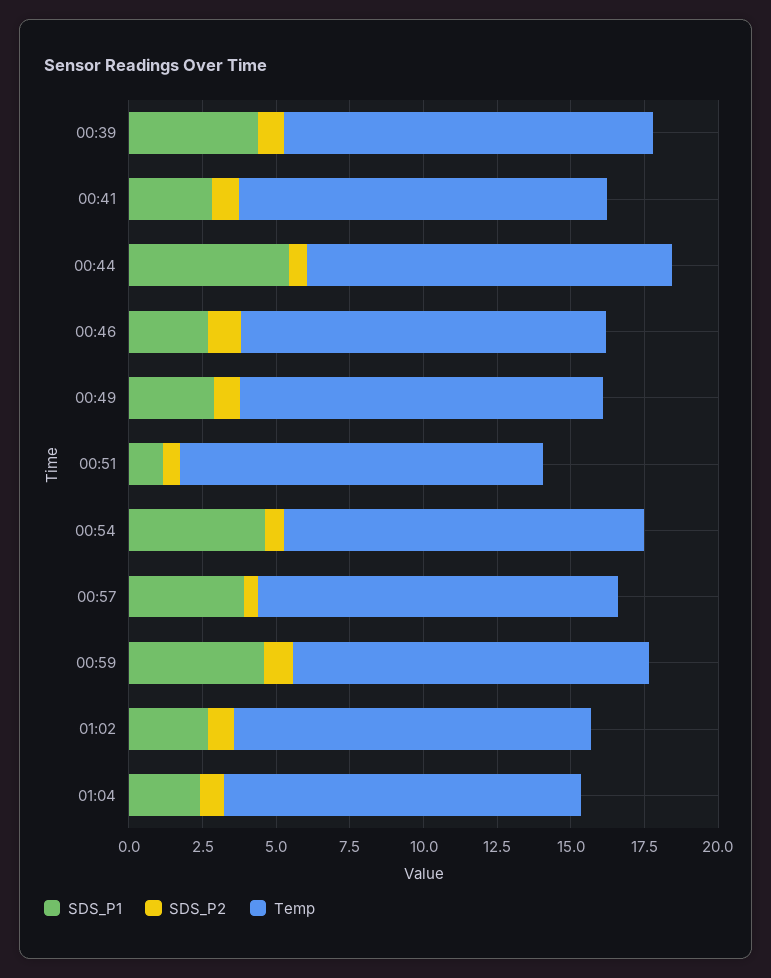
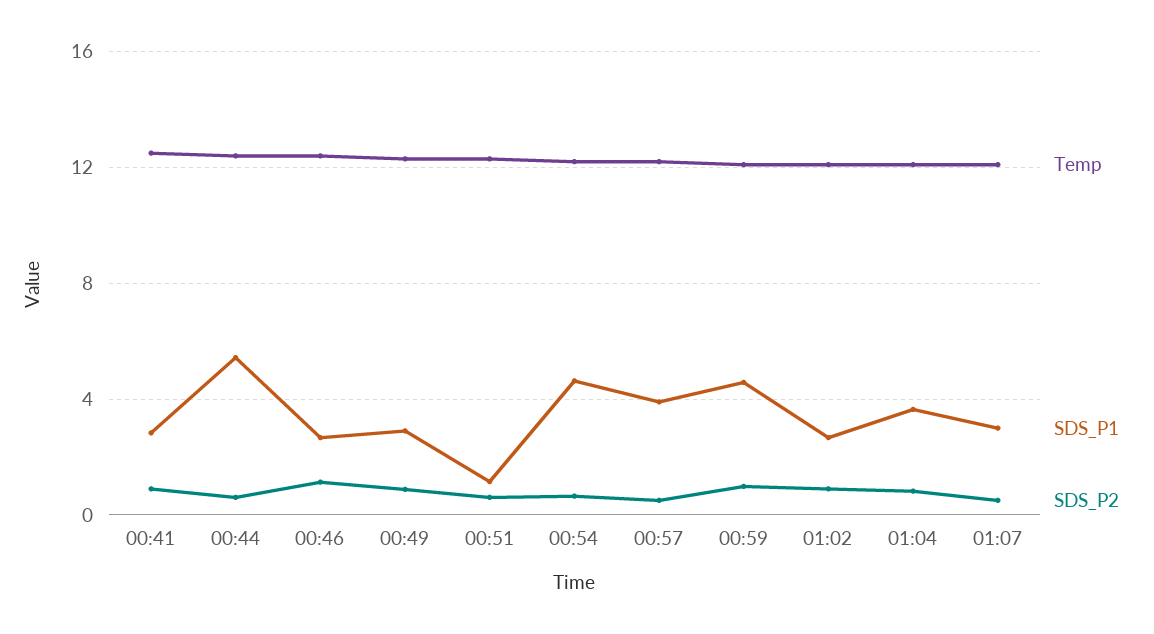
SDS_P1, 00:39: 4.5 -> none
SDS_P2, 00:39: 1 -> none
Temp, 00:39: 12.5 -> none
SDS_P1, 01:04: 2.5 -> 3.5
Temp, 01:07: none -> 12
SDS_P1, 01:07: none -> 3
SDS_P2, 01:07: none -> 0.5

